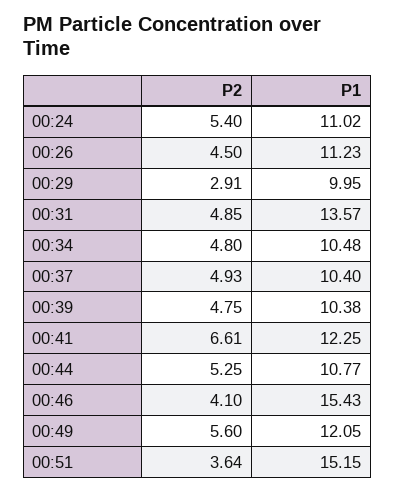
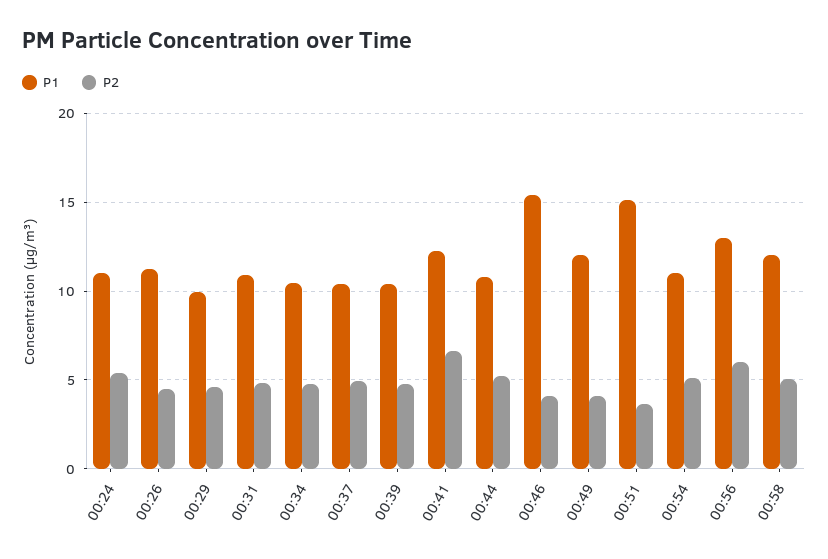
P2, 00:29: 2.91 -> 4.5
P1, 00:31: 13.57 -> 11
P2, 00:49: 5.6 -> 4
P1, 00:54: none -> 11
P2, 00:54: none -> 5
P1, 00:56: none -> 13
P2, 00:56: none -> 6
P1, 00:58: none -> 12
P2, 00:58: none -> 5

